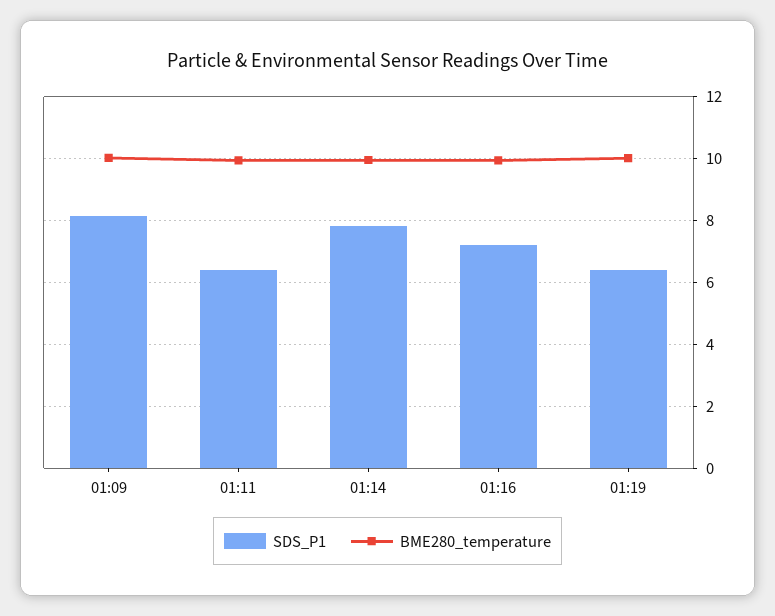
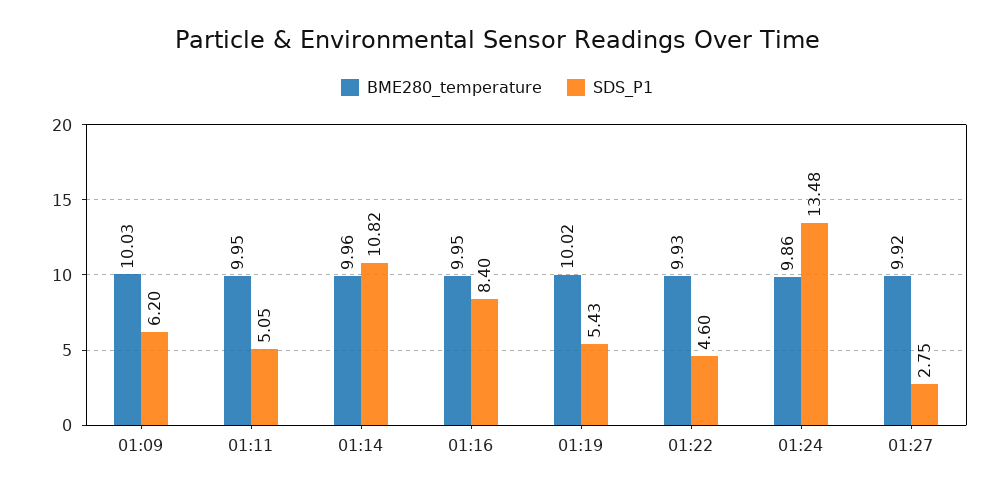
SDS_P1, 01:09: 8.2 -> 6.2
SDS_P1, 01:11: 6.4 -> 5.05
SDS_P1, 01:14: 7.8 -> 10.82
SDS_P1, 01:16: 7.2 -> 8.4
SDS_P1, 01:19: 6.4 -> 5.43
BME280_temperature, 01:22: none -> 9.93
SDS_P1, 01:22: none -> 4.6
BME280_temperature, 01:24: none -> 9.86
SDS_P1, 01:24: none -> 13.48
BME280_temperature, 01:27: none -> 9.92
SDS_P1, 01:27: none -> 2.75

